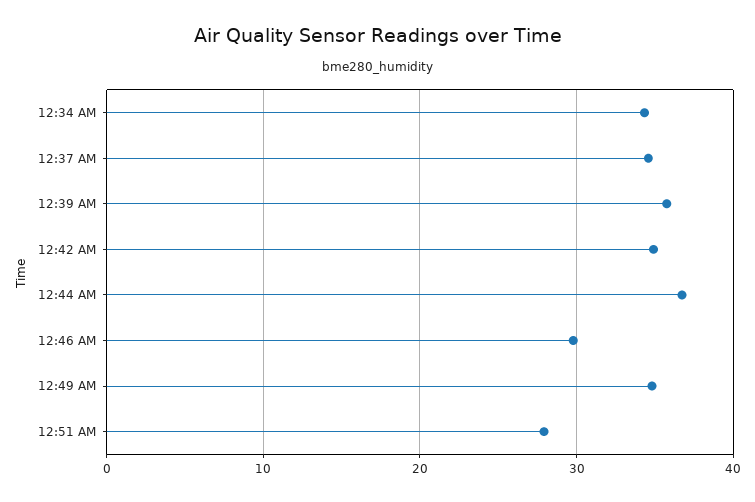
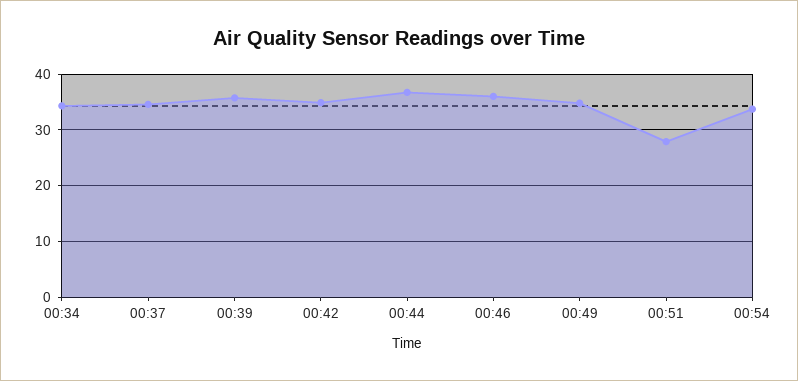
12:46 AM: 30 -> 36
00:54: none -> 34

